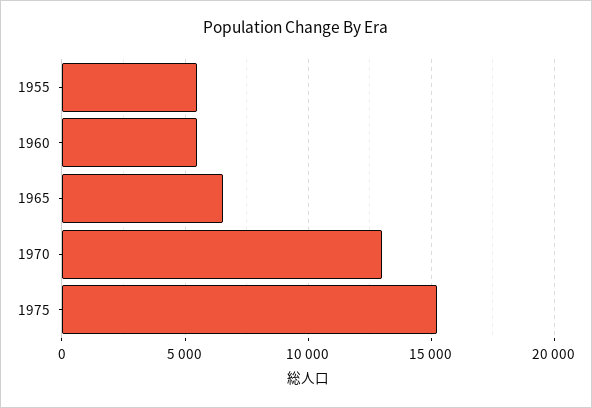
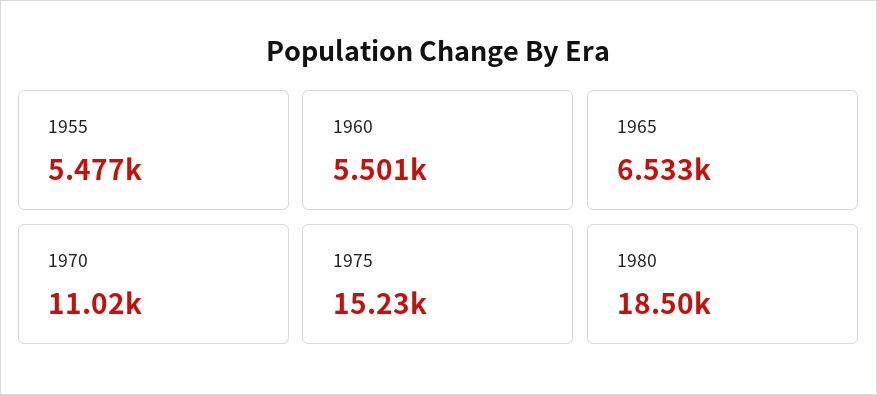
1970: 13000 -> 11020
1980: none -> 18500

